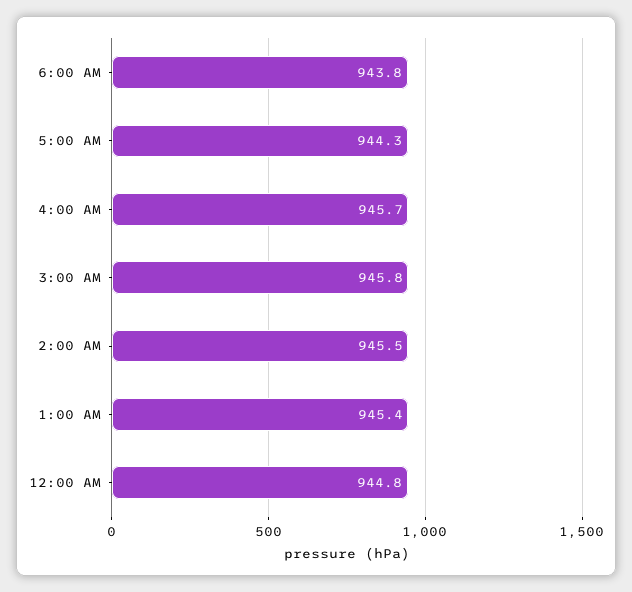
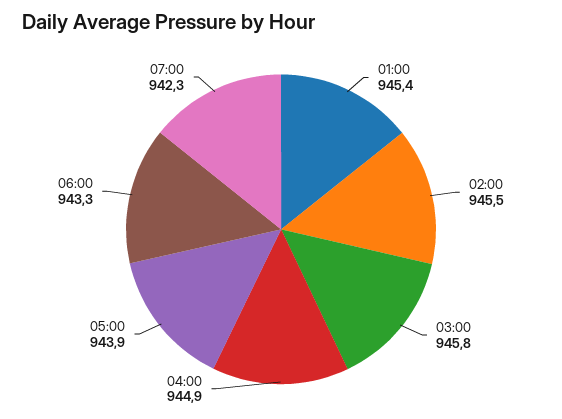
6:00 AM: 943.8 -> 943.3
5:00 AM: 944.3 -> 943.9
4:00 AM: 945.7 -> 944.9
12:00 AM: 944.8 -> none
07:00: none -> 942.3

